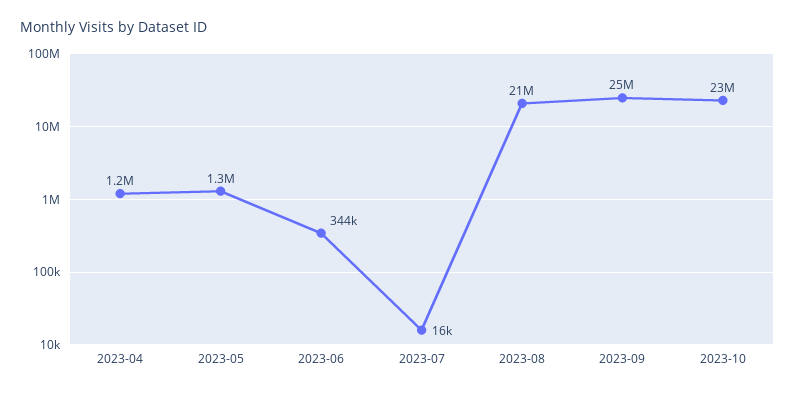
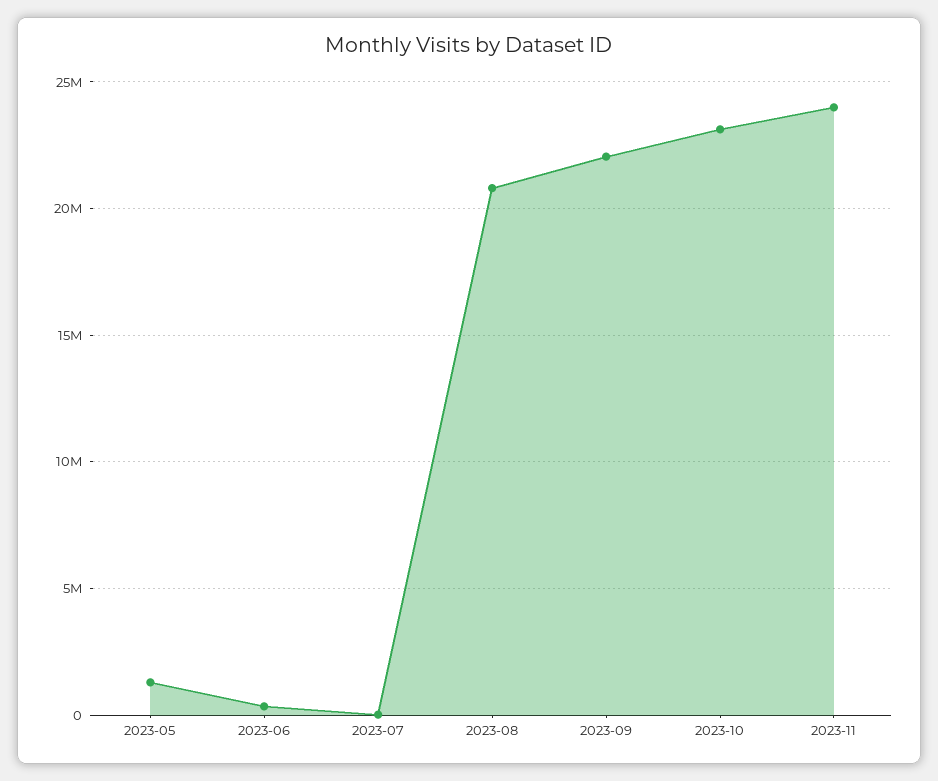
2023-04: 1200000 -> none
2023-09: 25000000 -> 22000000
2023-11: none -> 24000000

